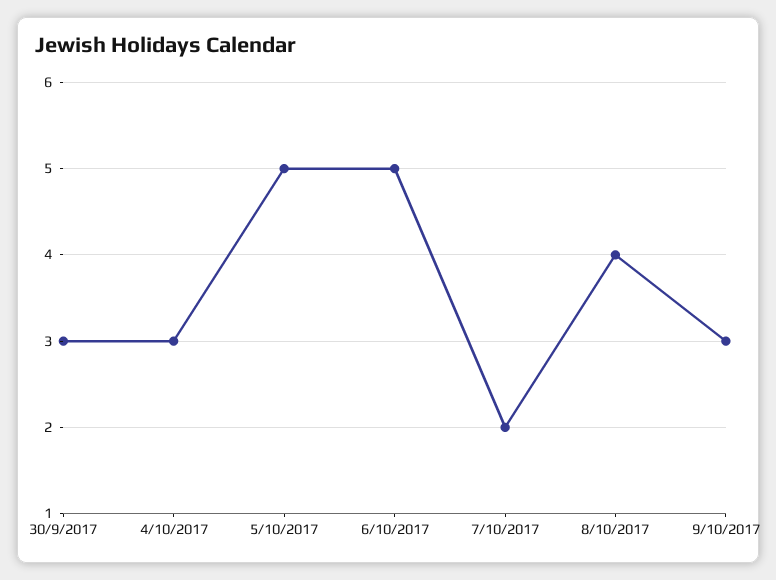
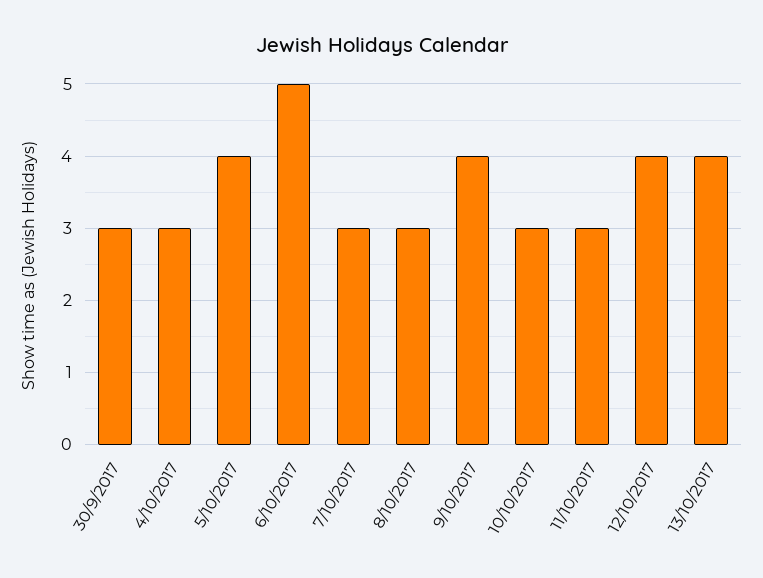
5/10/2017: 5 -> 4
7/10/2017: 2 -> 3
8/10/2017: 4 -> 3
9/10/2017: 3 -> 4
10/10/2017: none -> 3
11/10/2017: none -> 3
12/10/2017: none -> 4
13/10/2017: none -> 4

